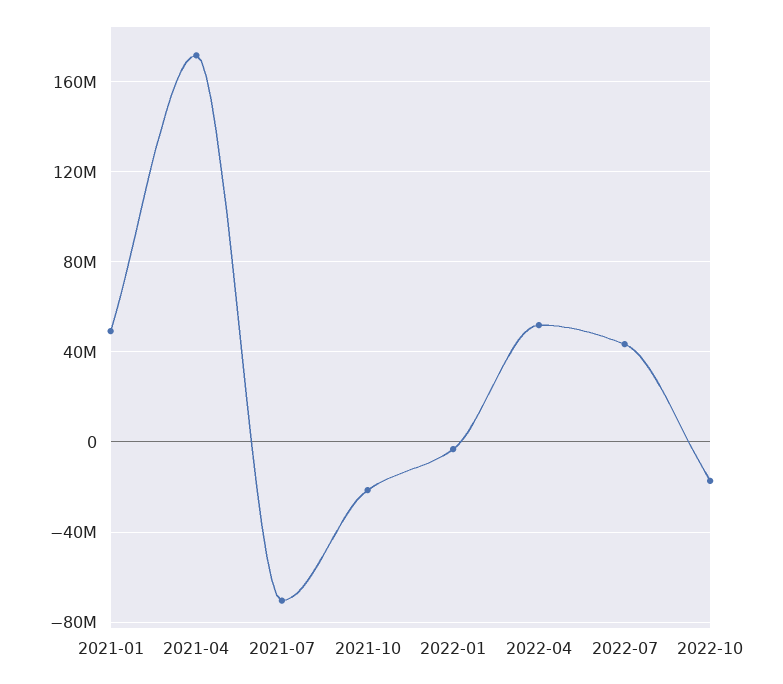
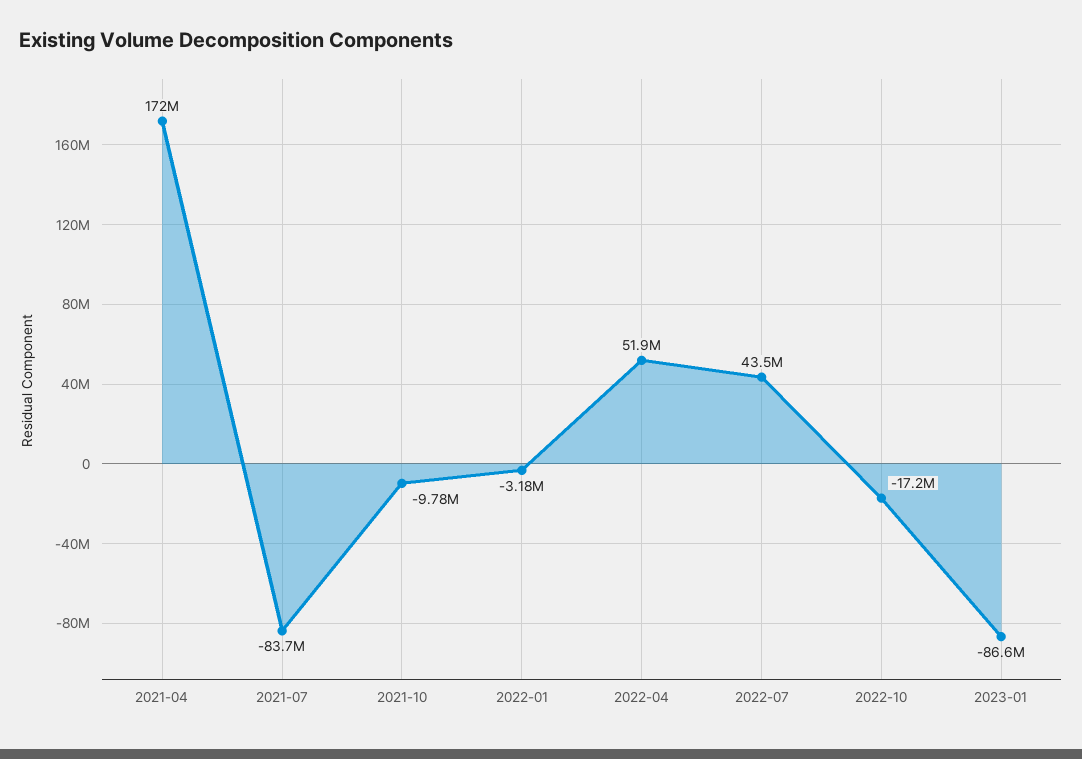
2021-01: 50000000 -> none
2021-07: -70000000 -> -83700000
2021-10: -20000000 -> -9780000
2023-01: none -> -86600000

